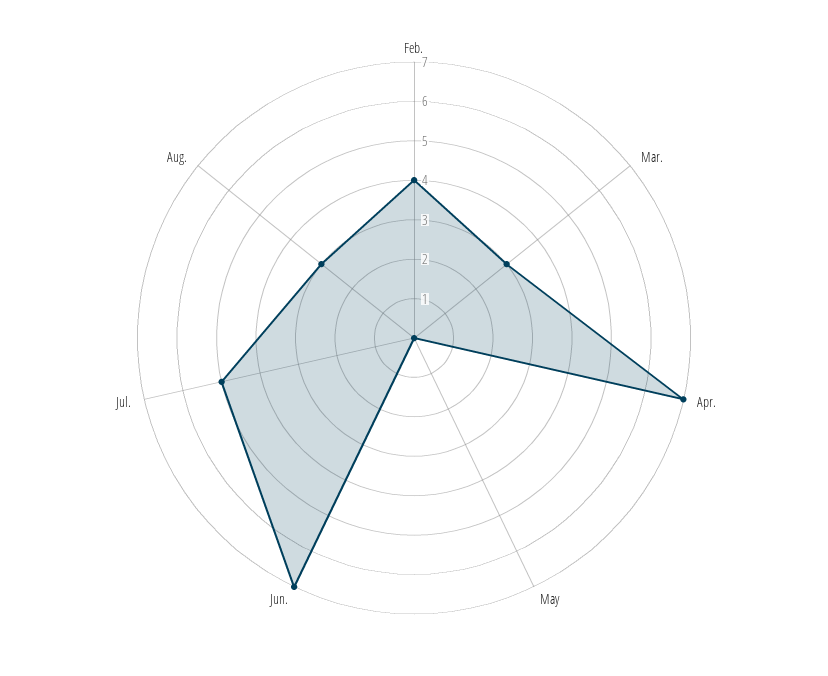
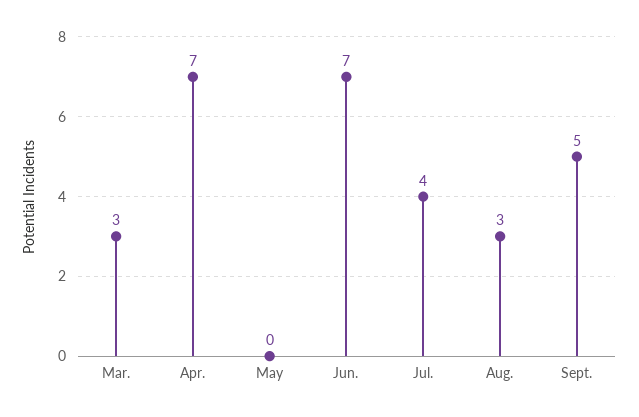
Feb.: 4 -> none
Jul.: 5 -> 4
Sept.: none -> 5

